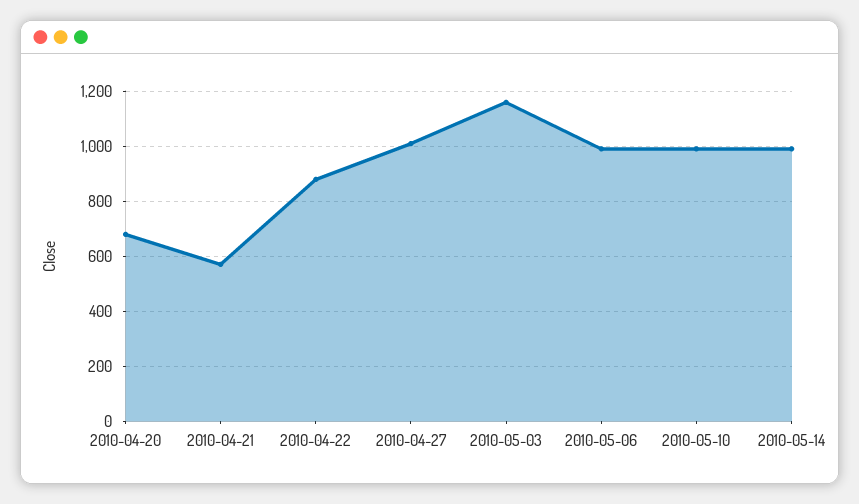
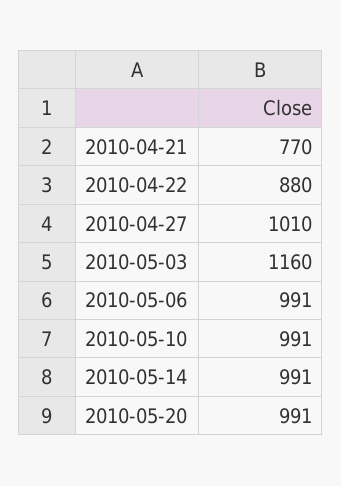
2010-04-20: 675 -> none
2010-04-21: 575 -> 770
2010-05-20: none -> 991

